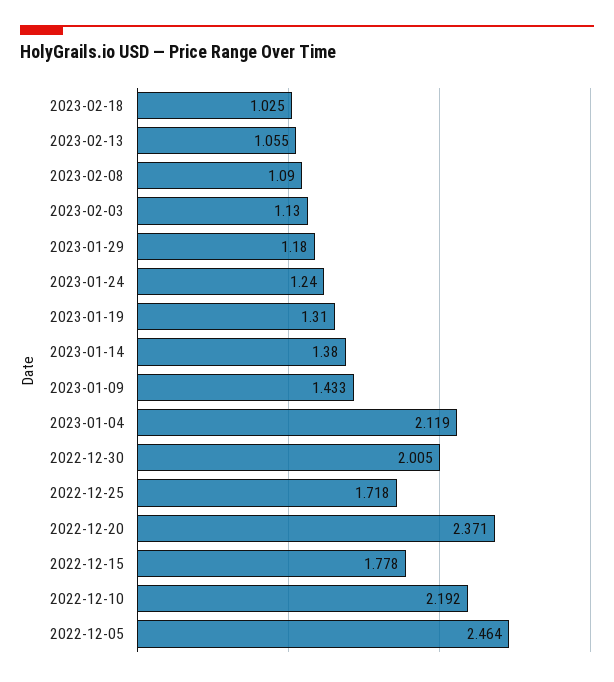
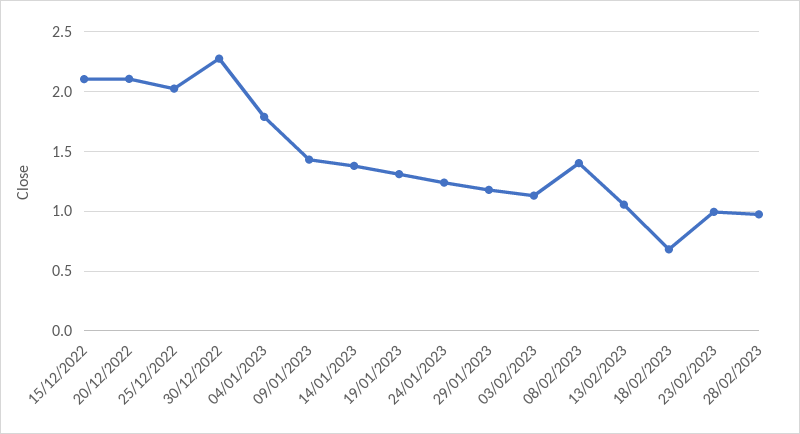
2023-02-18: 1.025 -> 0.7
2023-02-08: 1.09 -> 1.4
2023-01-04: 2.119 -> 1.8
2022-12-30: 2.005 -> 2.3
2022-12-25: 1.718 -> 2
2022-12-20: 2.371 -> 2.1
2022-12-15: 1.778 -> 2.1
2022-12-10: 2.192 -> none
2022-12-05: 2.464 -> none
23/02/2023: none -> 1
28/02/2023: none -> 1

